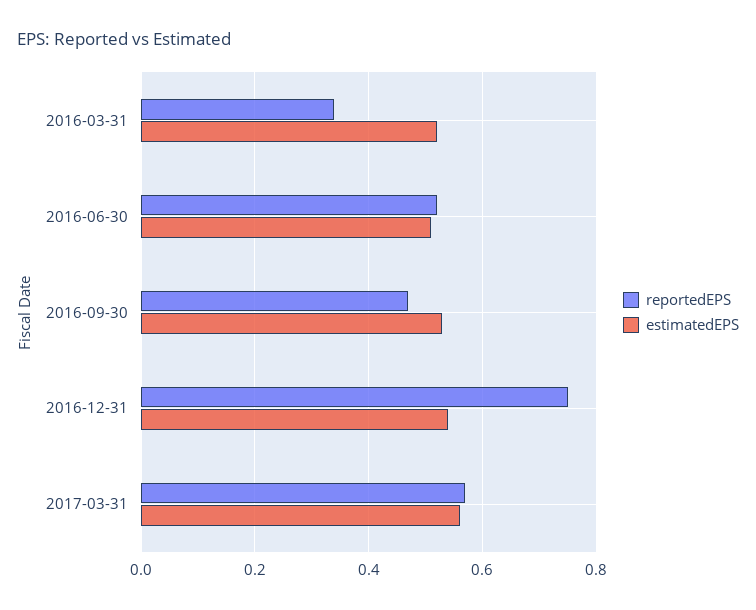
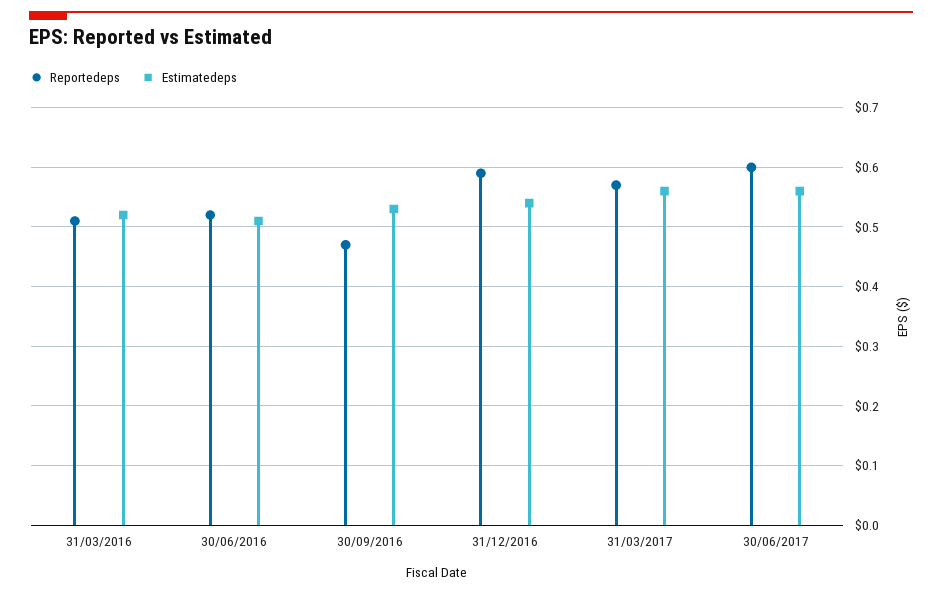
reportedEPS, 2016-03-31: 0.35 -> 0.5
reportedEPS, 2016-12-31: 0.75 -> 0.6
reportedEPS, 30/06/2017: none -> 0.6
estimatedEPS, 30/06/2017: none -> 0.55

